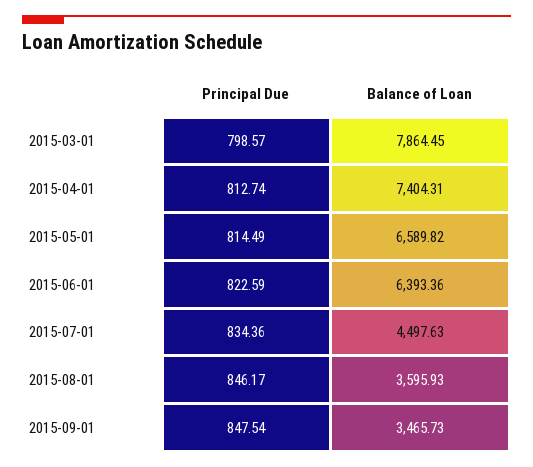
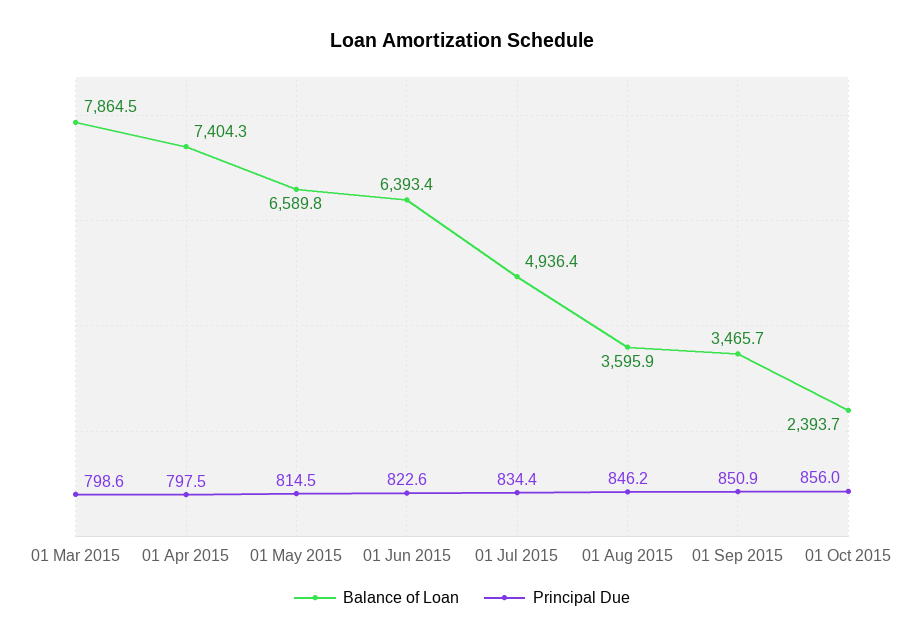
Principal Due, 2015-04-01: 812.74 -> 797.5
Balance of Loan, 2015-07-01: 4497.63 -> 4936.4
Principal Due, 2015-09-01: 847.54 -> 850.9
Balance of Loan, 01 Oct 2015: none -> 2393.7
Principal Due, 01 Oct 2015: none -> 856

